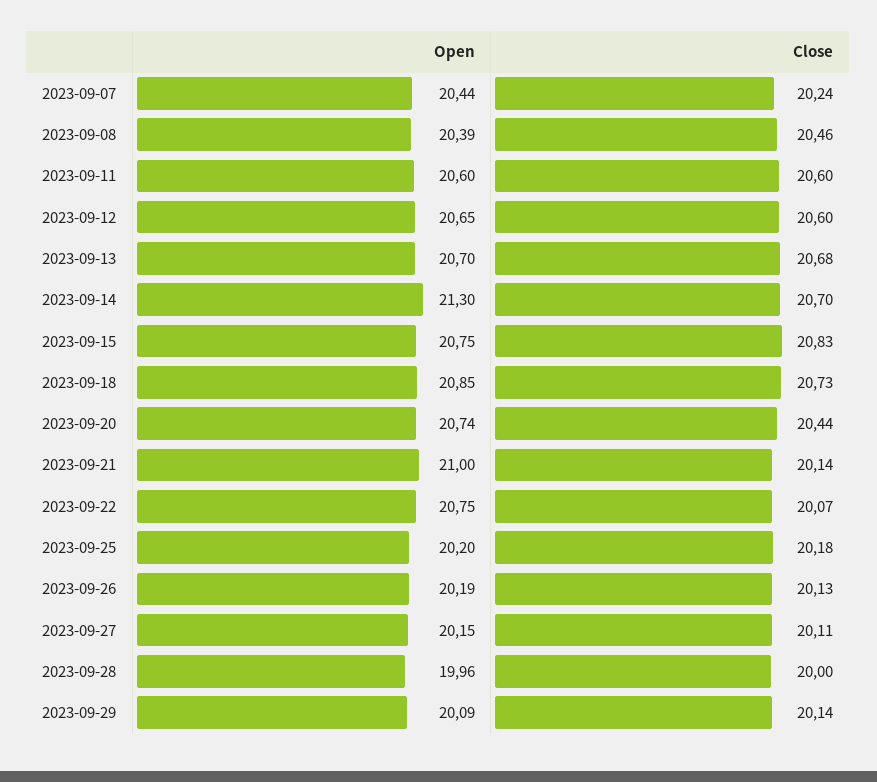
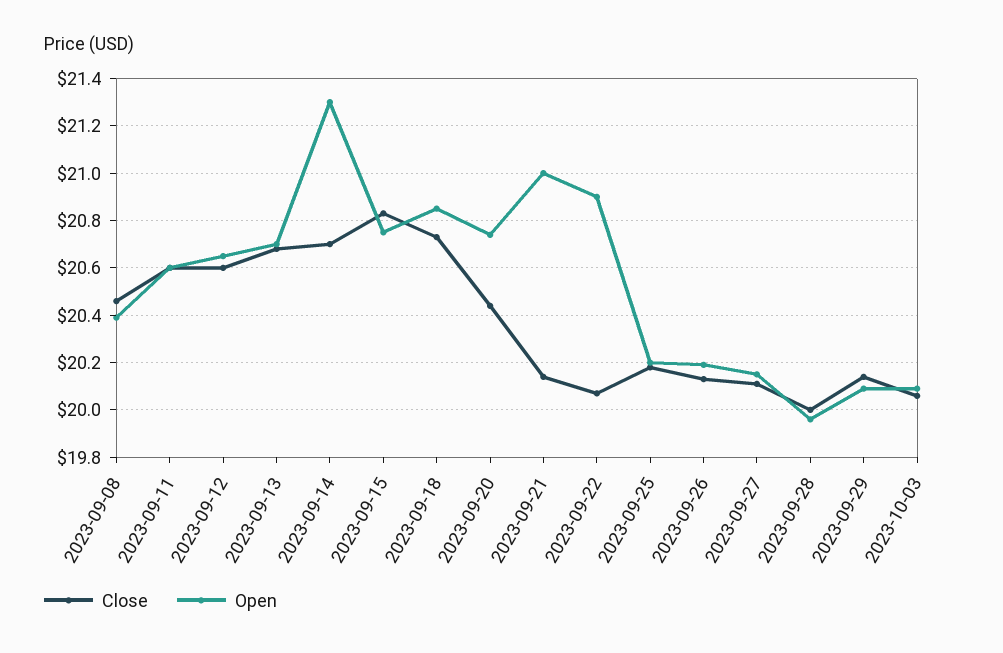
Open, 2023-09-07: 20.44 -> none
Close, 2023-09-07: 20.24 -> none
Open, 2023-09-22: 20.75 -> 20.9
Close, 2023-10-03: none -> 20.05
Open, 2023-10-03: none -> 20.1

